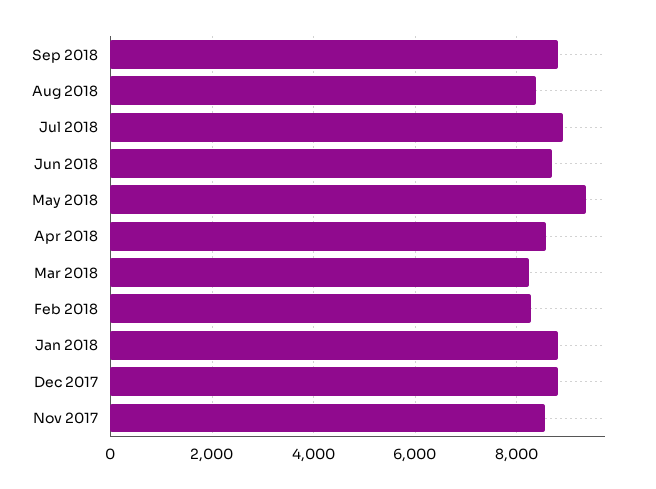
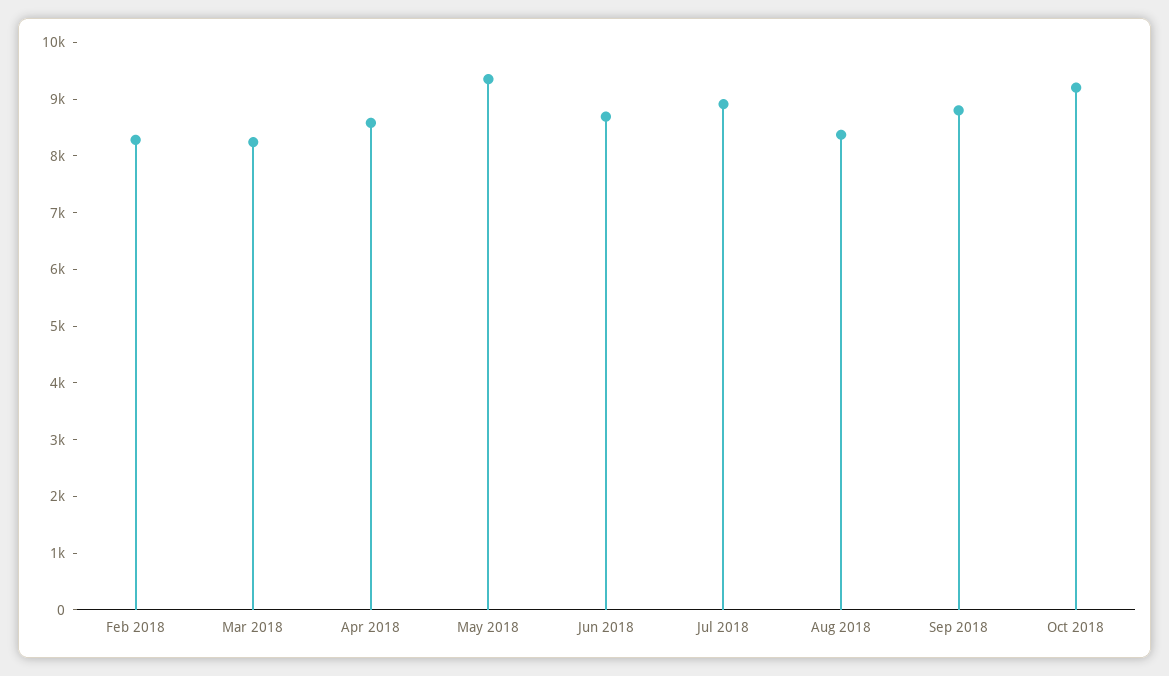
Jan 2018: 8800 -> none
Dec 2017: 8800 -> none
Nov 2017: 8600 -> none
Oct 2018: none -> 9200

